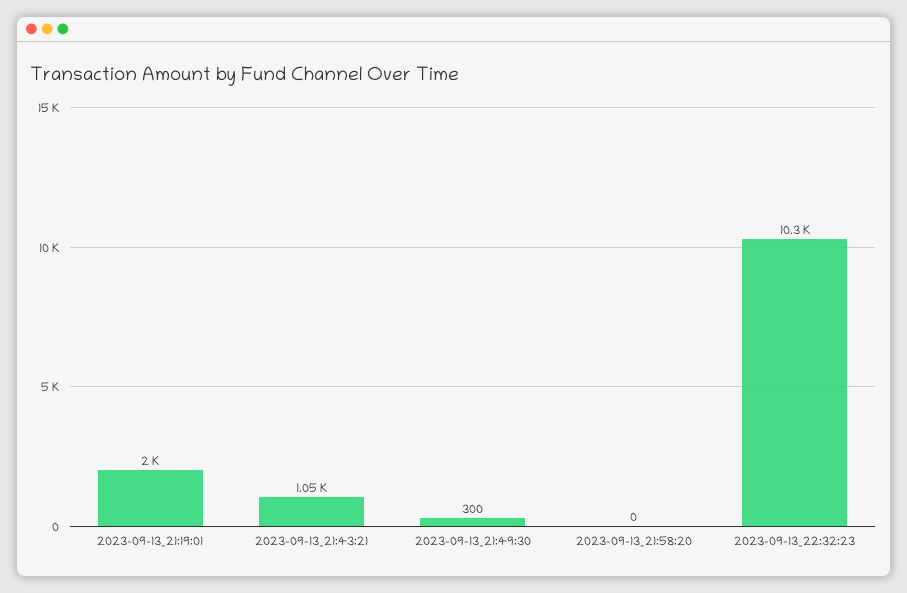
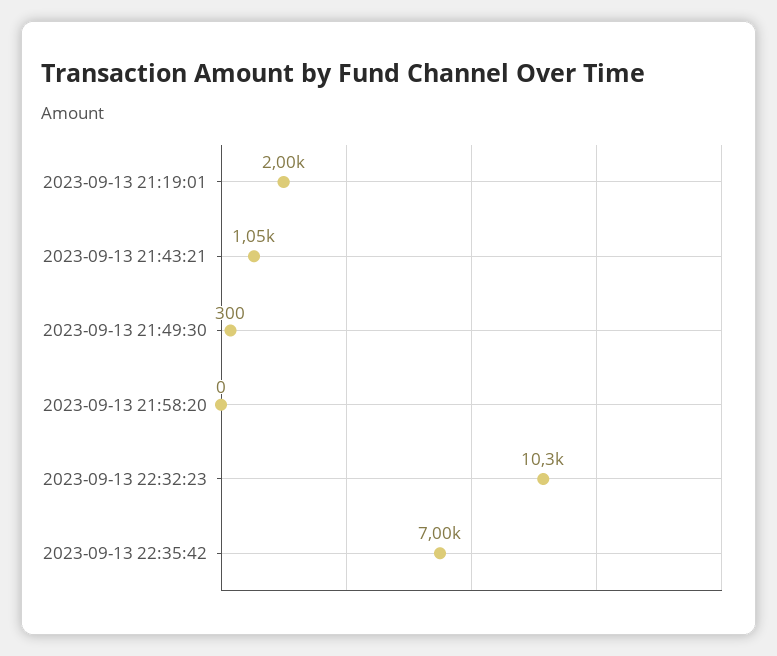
2023-09-13 22:35:42: none -> 7000

